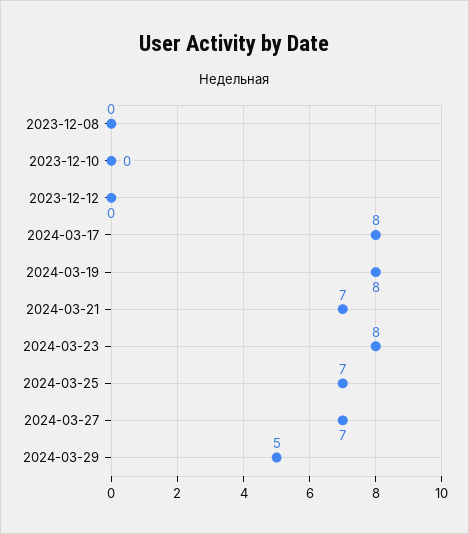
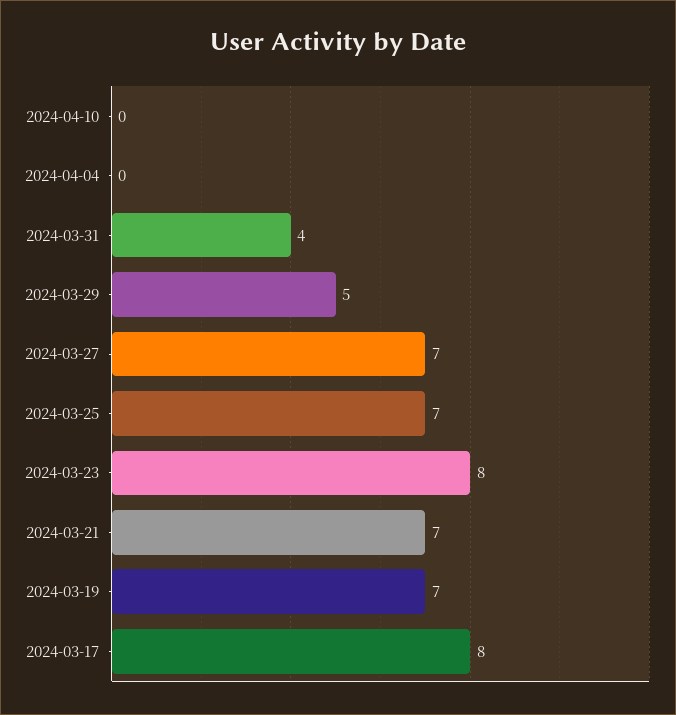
2023-12-08: 0 -> none
2023-12-10: 0 -> none
2023-12-12: 0 -> none
2024-03-19: 8 -> 7
2024-04-10: none -> 0
2024-04-04: none -> 0
2024-03-31: none -> 4

